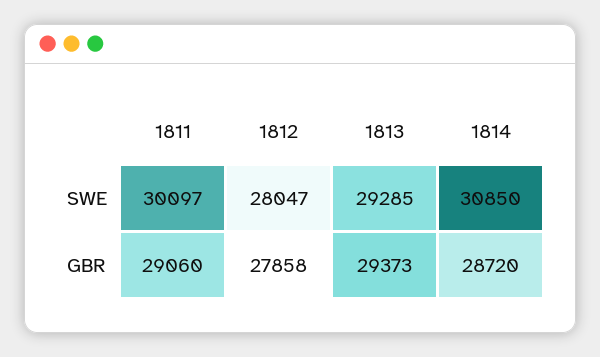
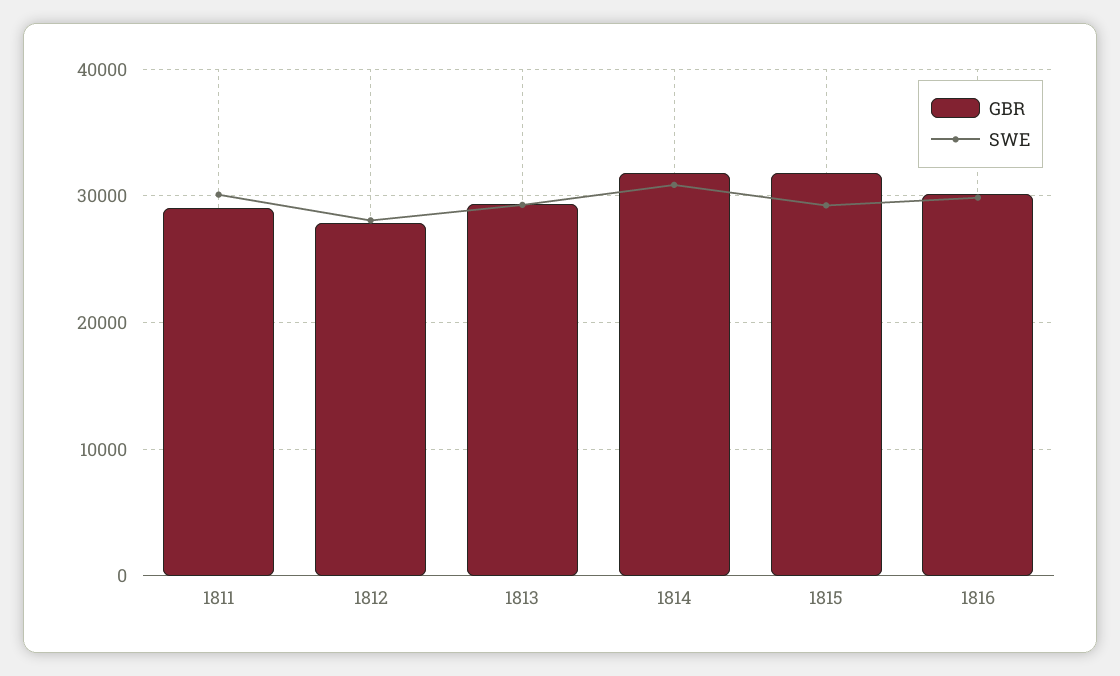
GBR, 1814: 28720 -> 32000
GBR, 1815: none -> 32000
SWE, 1815: none -> 29000
GBR, 1816: none -> 30000
SWE, 1816: none -> 30000

